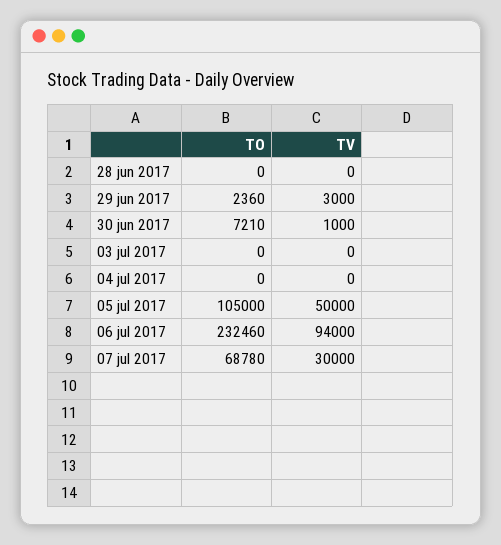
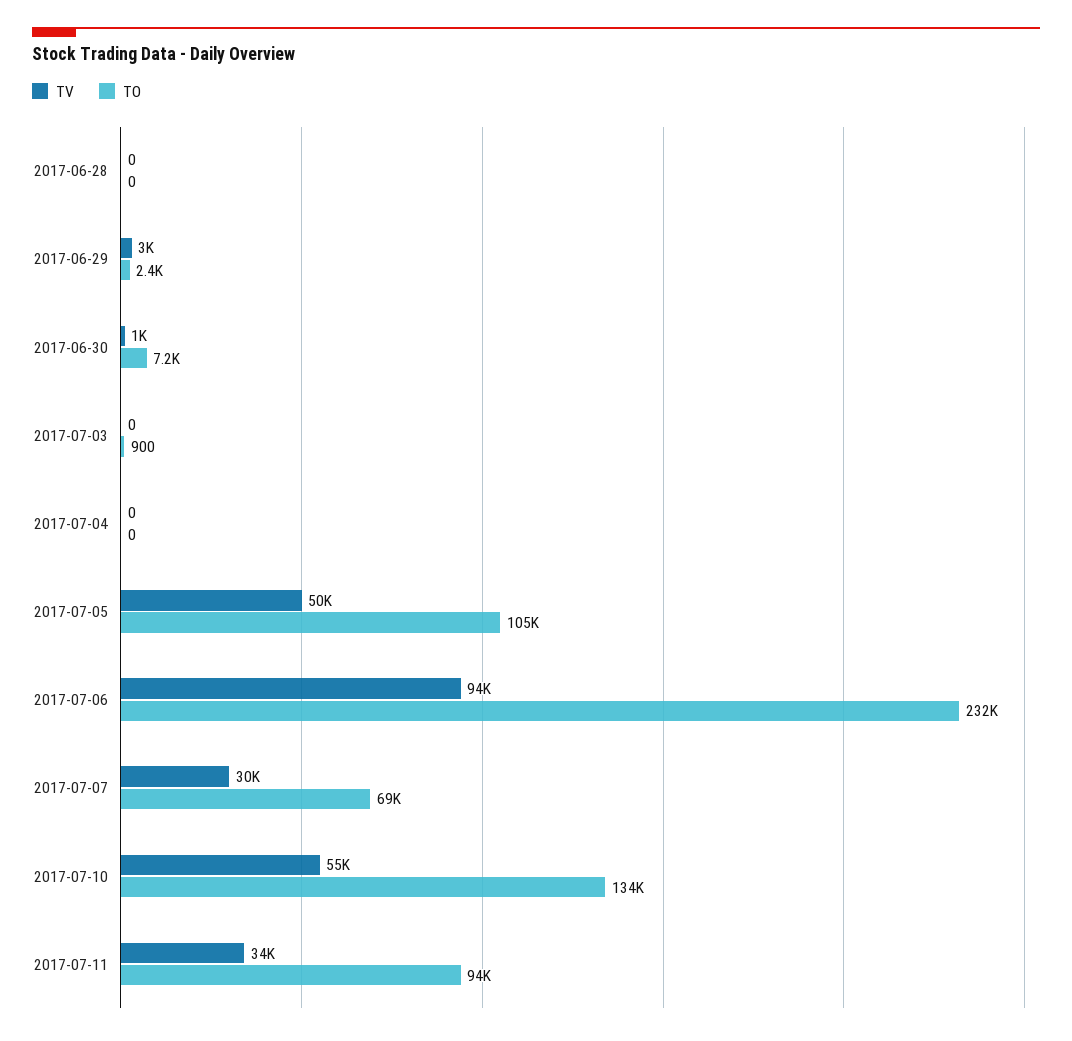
TO, 03 jul 2017: 0 -> 900
TV, 2017-07-10: none -> 55000
TO, 2017-07-10: none -> 134000
TV, 2017-07-11: none -> 34000
TO, 2017-07-11: none -> 94000

